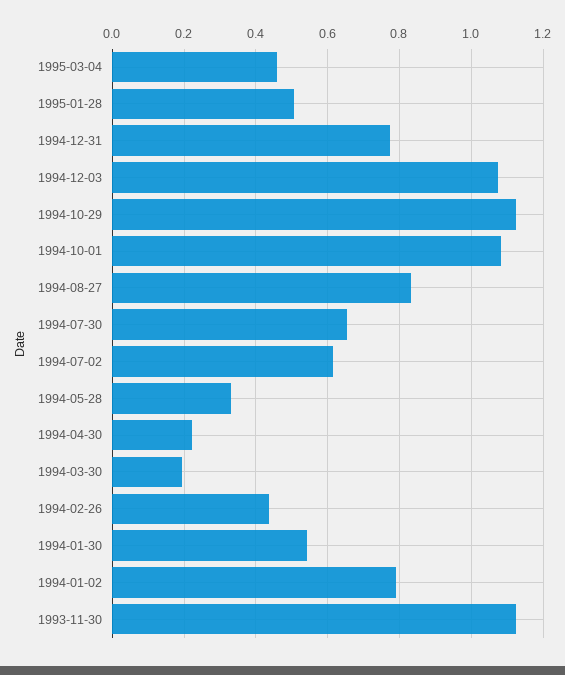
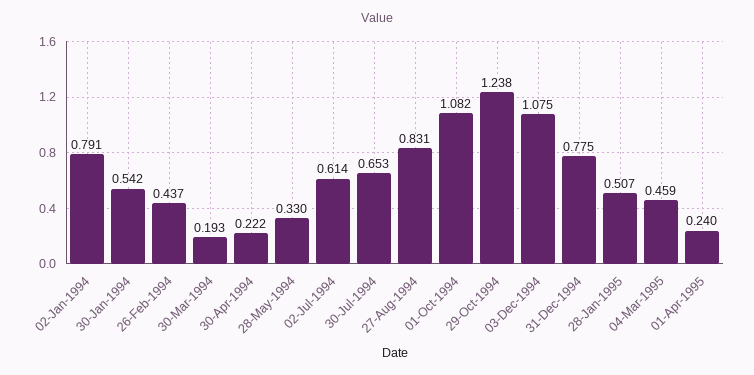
1994-10-29: 1.12 -> 1.238
1993-11-30: 1.12 -> none
01-Apr-1995: none -> 0.24

